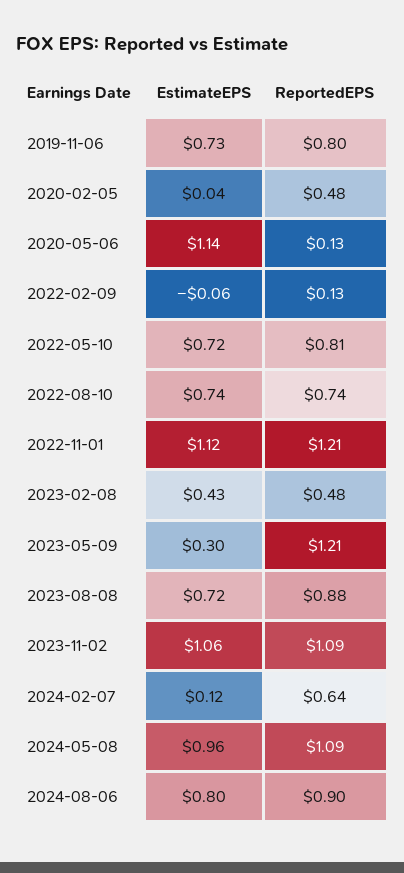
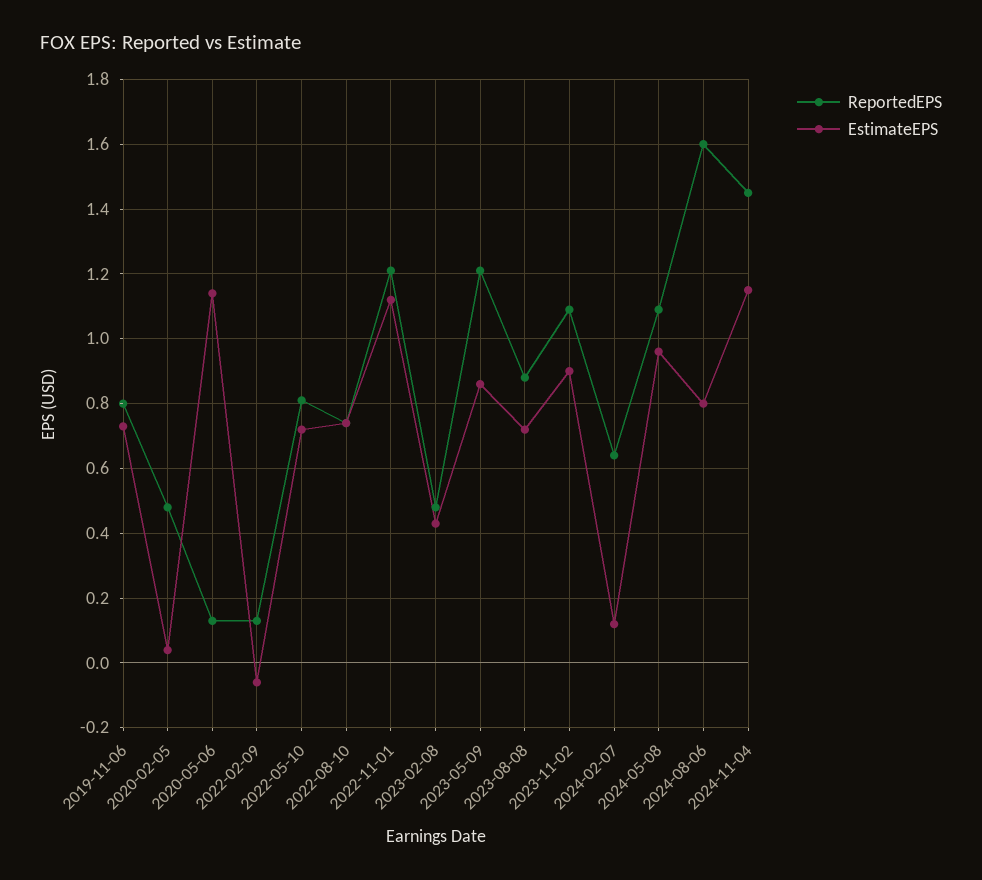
EstimateEPS, 2023-05-09: 0.3 -> 0.85
EstimateEPS, 2023-11-02: 1.06 -> 0.9
ReportedEPS, 2024-08-06: 0.9 -> 1.6
ReportedEPS, 2024-11-04: none -> 1.45
EstimateEPS, 2024-11-04: none -> 1.15

